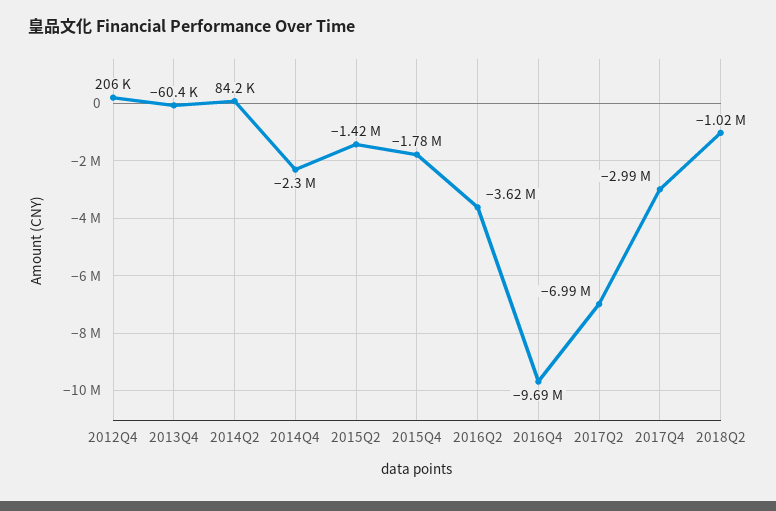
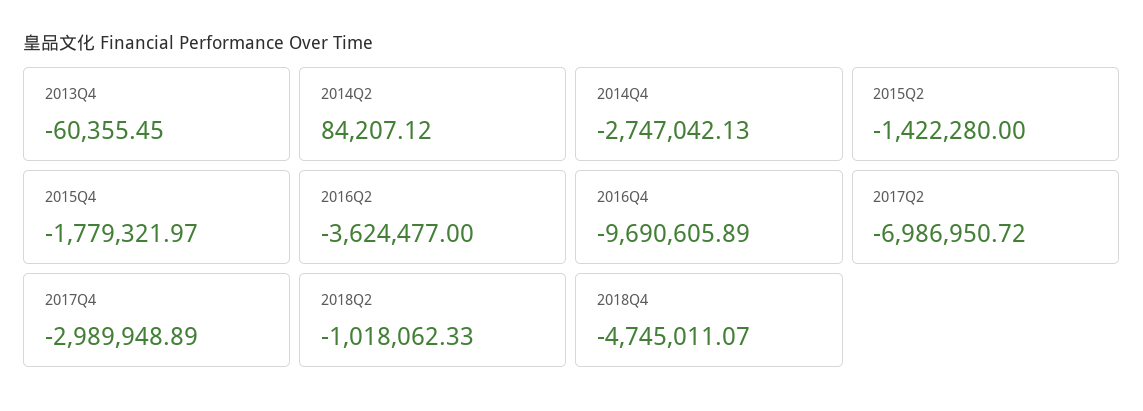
2012Q4: 206000 -> none
2014Q4: -2300000 -> -2747042.13
2018Q4: none -> -4745011.07

